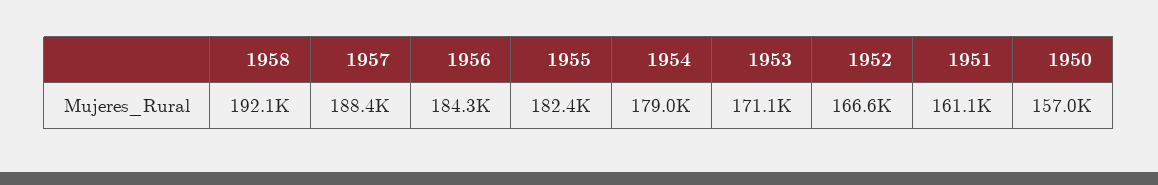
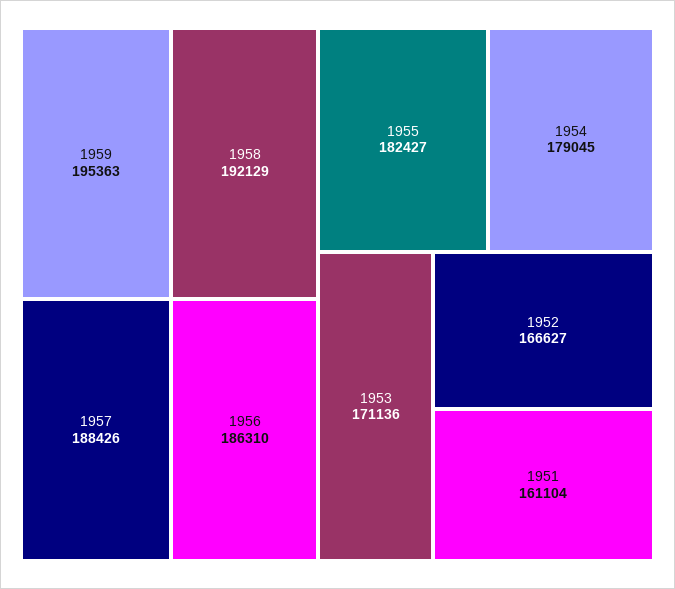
1956: 184300 -> 186310
1950: 157000 -> none
1959: none -> 195363

